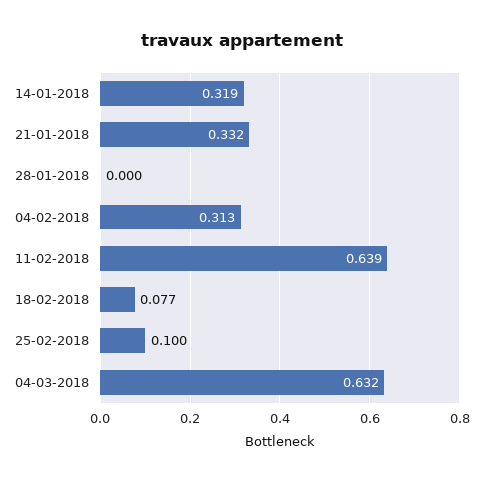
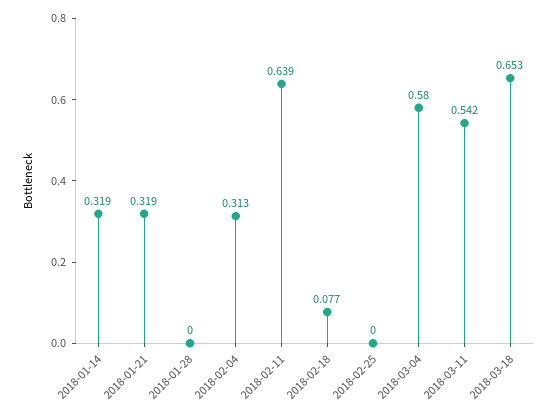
21-01-2018: 0.332 -> 0.319
25-02-2018: 0.1 -> 0
04-03-2018: 0.632 -> 0.58
2018-03-11: none -> 0.542
2018-03-18: none -> 0.653

